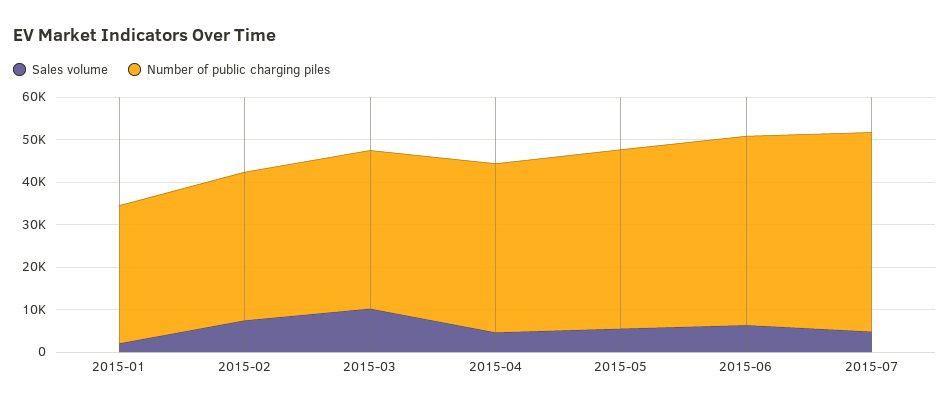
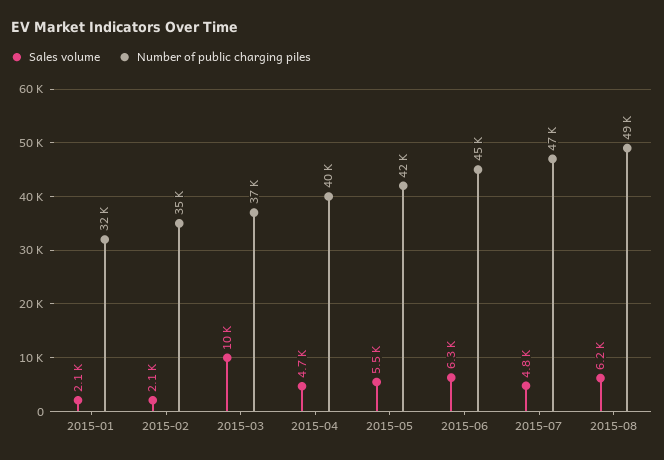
Sales volume, 2015-02: 8000 -> 2100
Sales volume, 2015-08: none -> 6200
Number of public charging piles, 2015-08: none -> 49000

